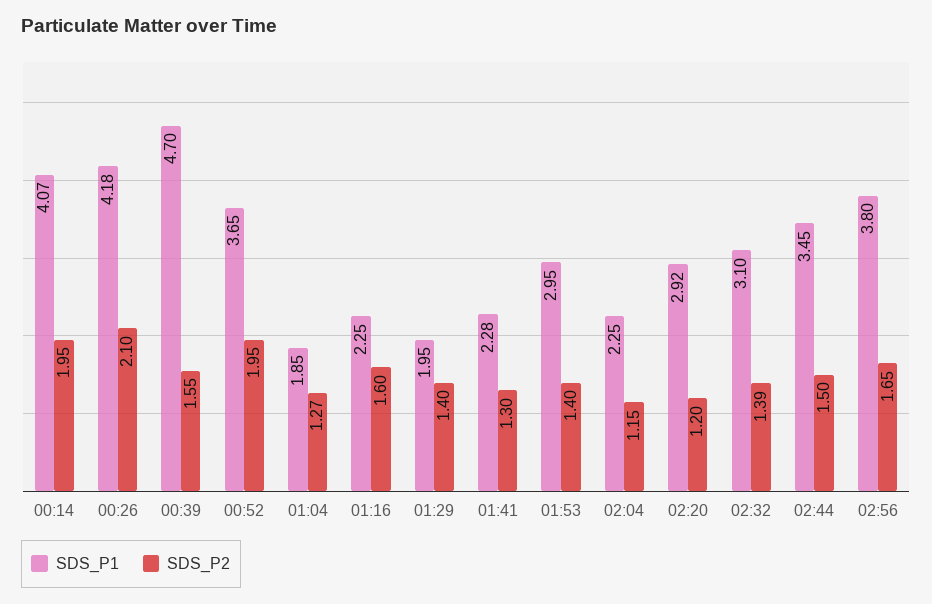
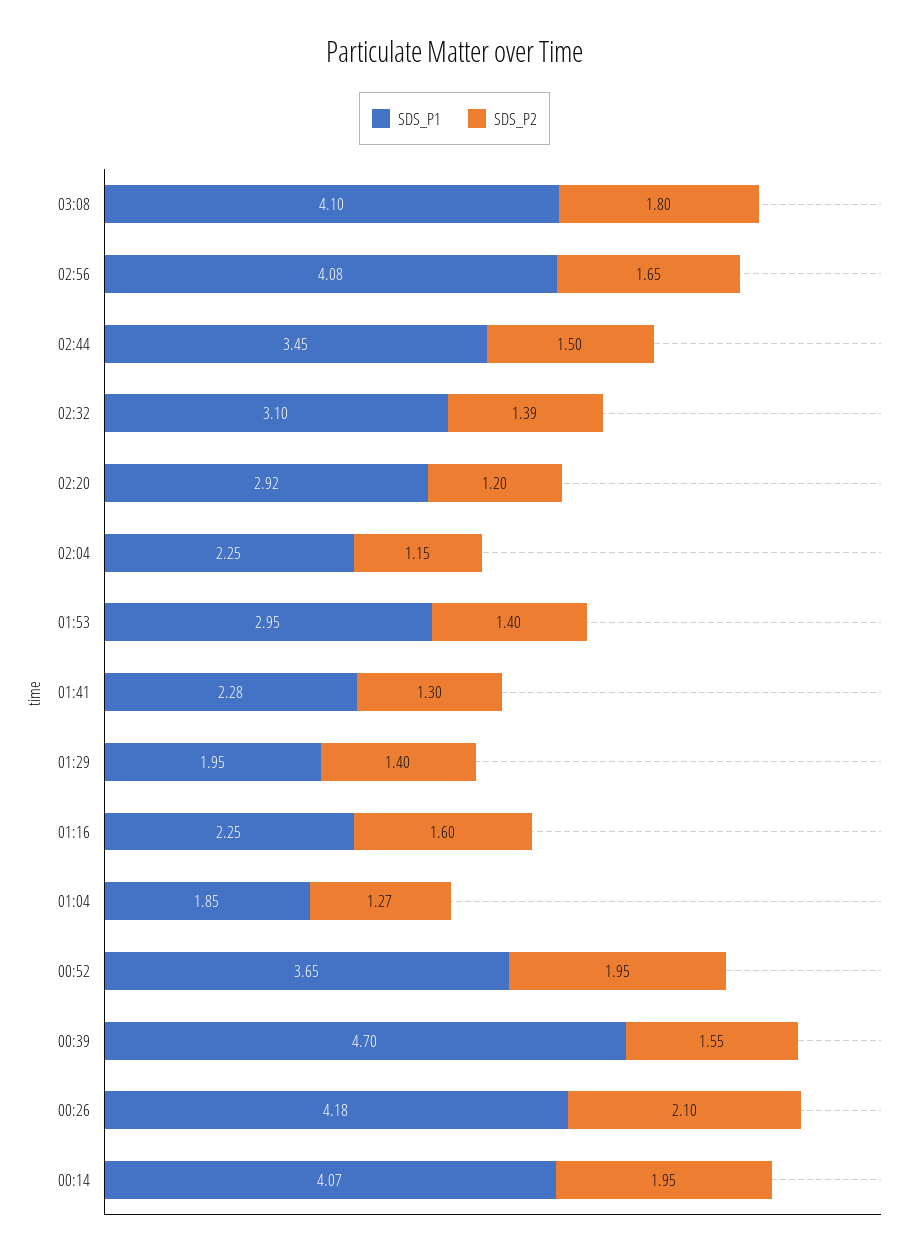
SDS_P1, 02:56: 3.8 -> 4.08
SDS_P1, 03:08: none -> 4.1
SDS_P2, 03:08: none -> 1.8

